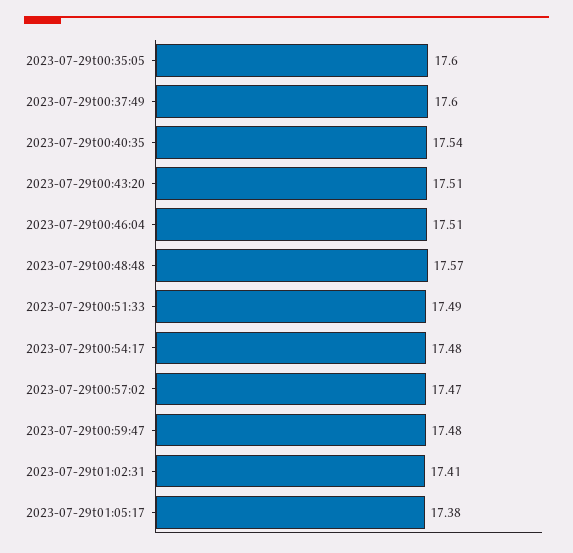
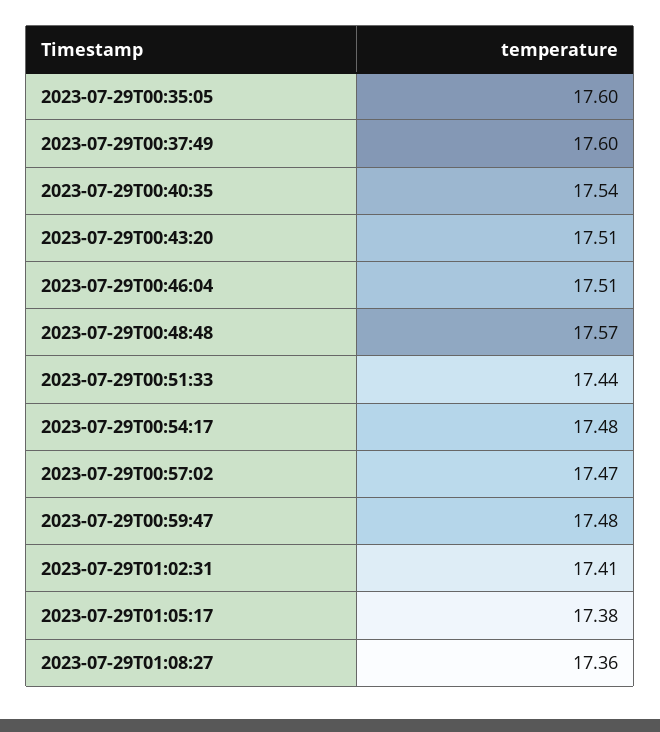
2023-07-29t00:51:33: 17.49 -> 17.44
2023-07-29T01:08:27: none -> 17.36

